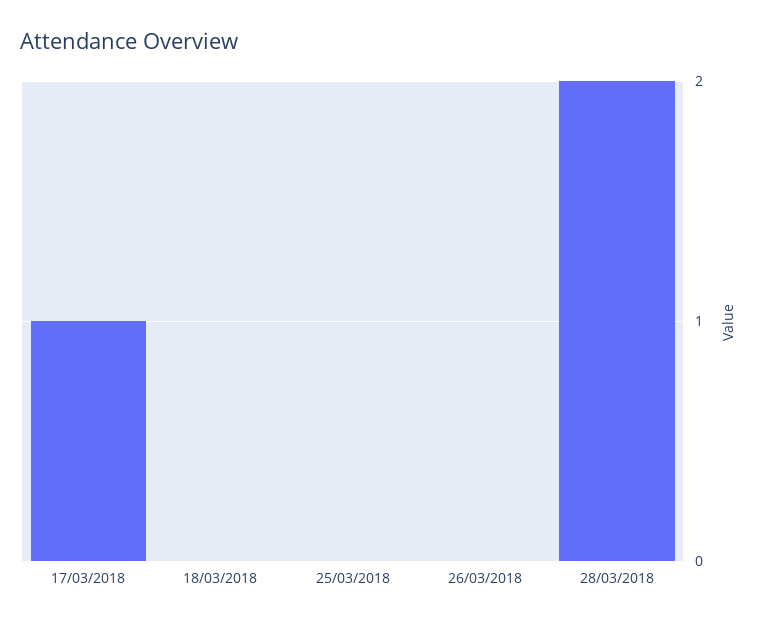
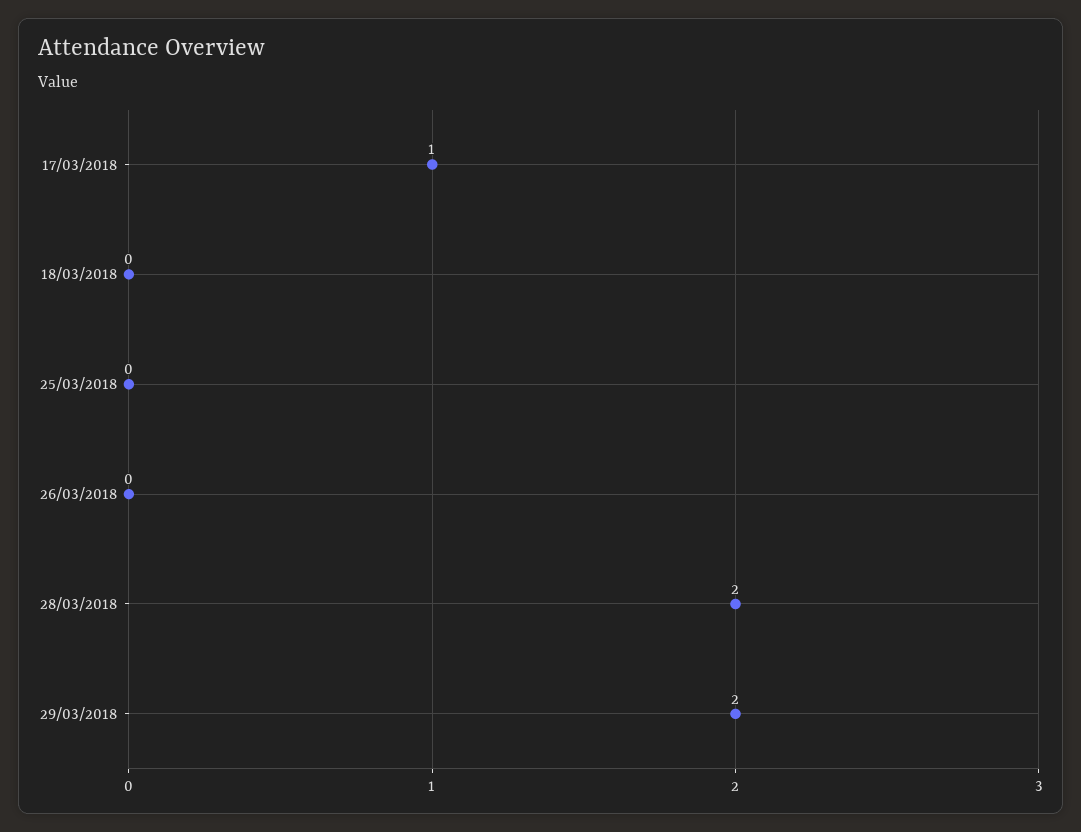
29/03/2018: none -> 2

